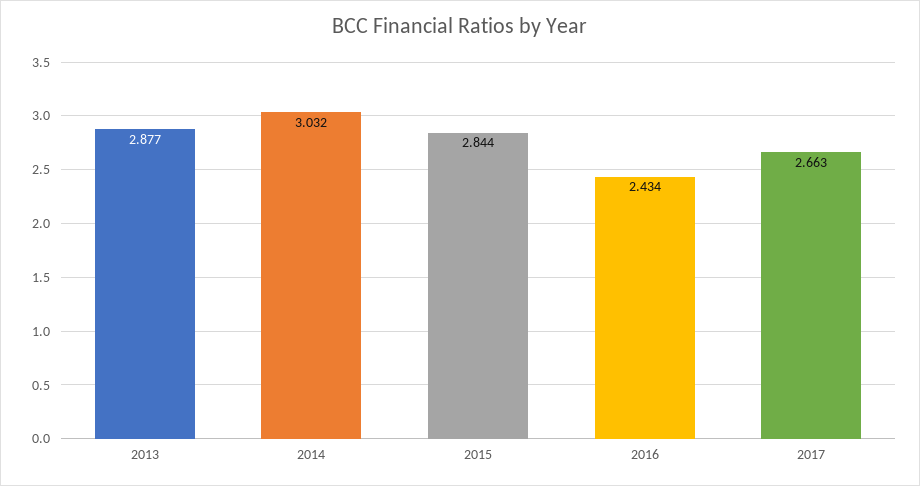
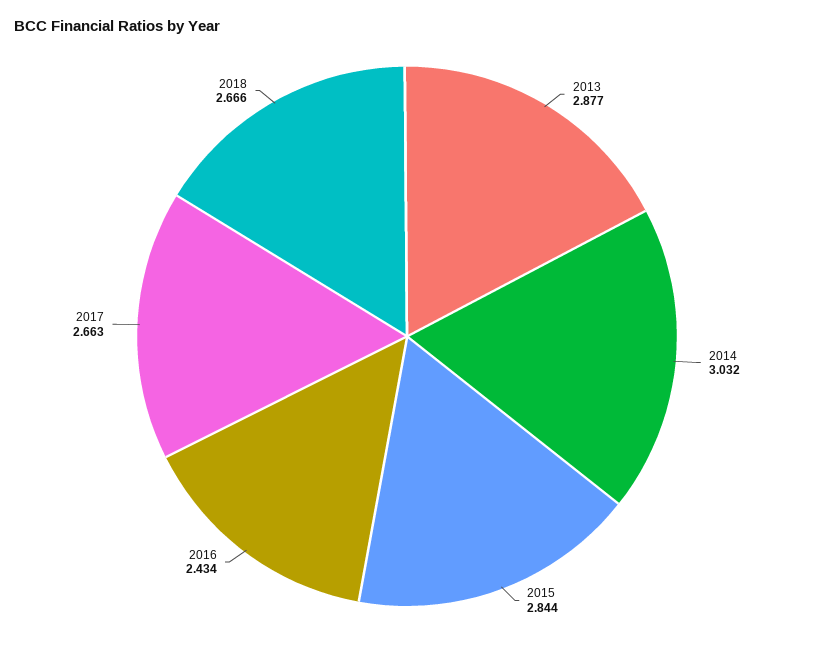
2018: none -> 2.666

